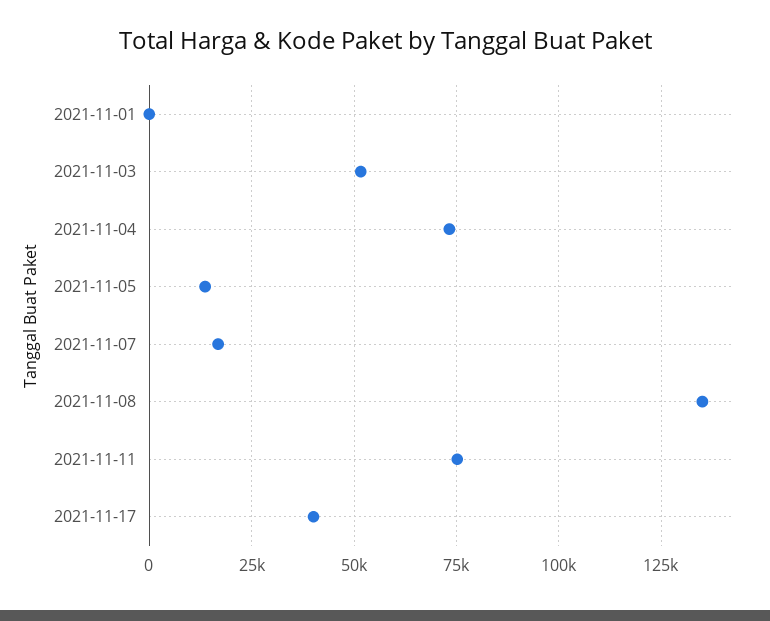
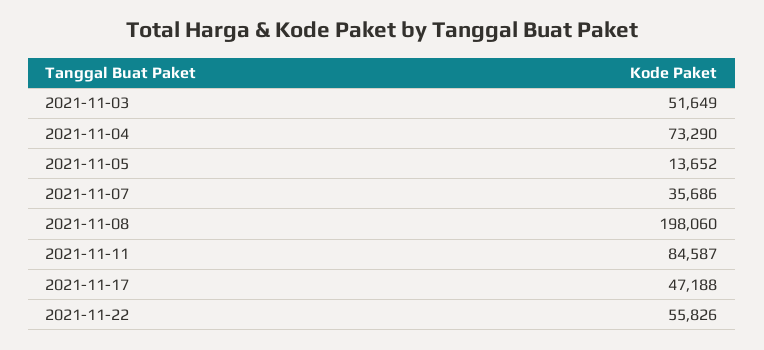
2021-11-01: 0 -> none
2021-11-07: 17500 -> 35686
2021-11-08: 135000 -> 198060
2021-11-11: 75000 -> 84587
2021-11-17: 40000 -> 47188
2021-11-22: none -> 55826

